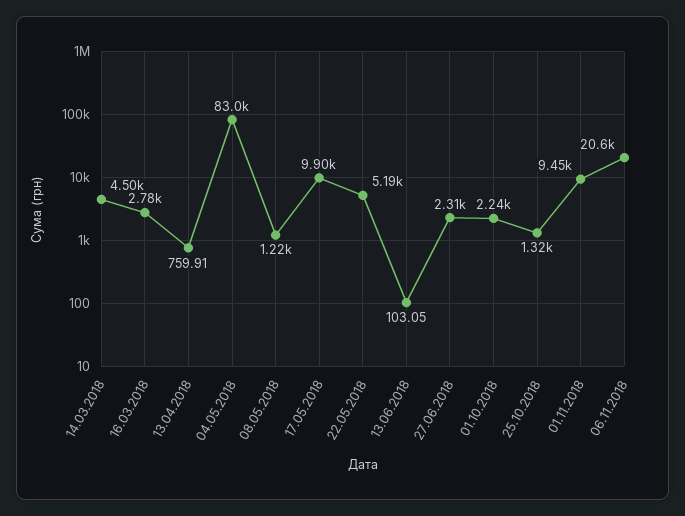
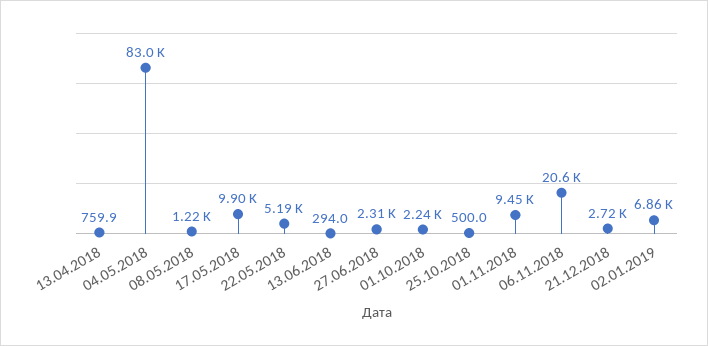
14.03.2018: 4500 -> none
16.03.2018: 2780 -> none
13.06.2018: 103.05 -> 294
25.10.2018: 1320 -> 500
21.12.2018: none -> 2720
02.01.2019: none -> 6860

